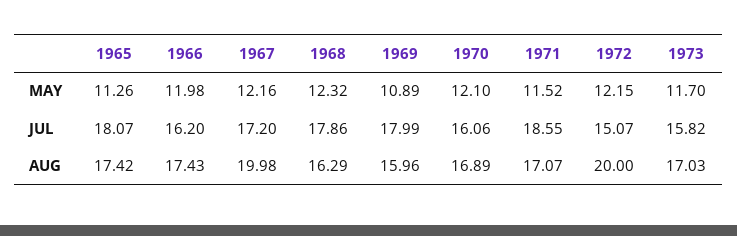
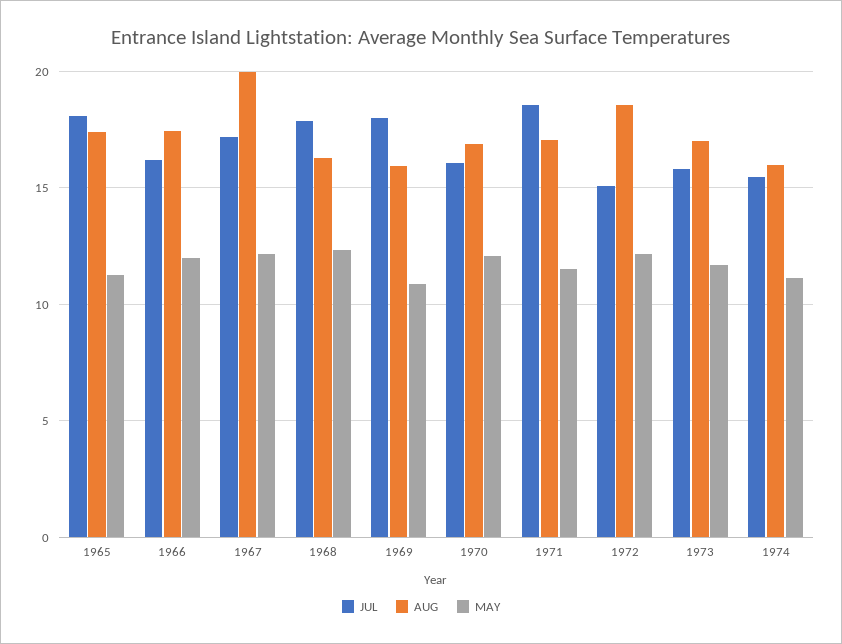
AUG, 1972: 20 -> 18.5
JUL, 1974: none -> 15.5
AUG, 1974: none -> 16
MAY, 1974: none -> 11

